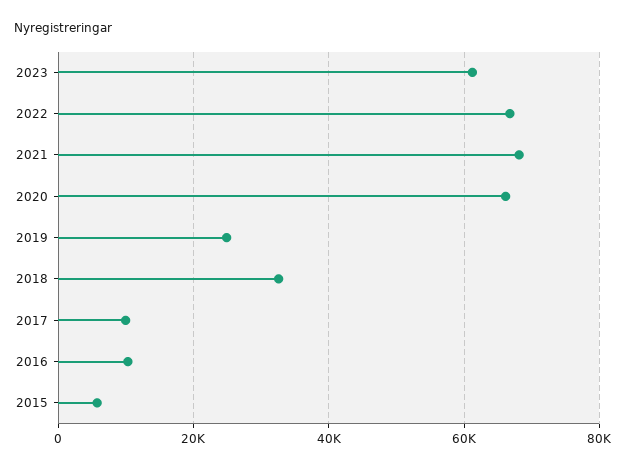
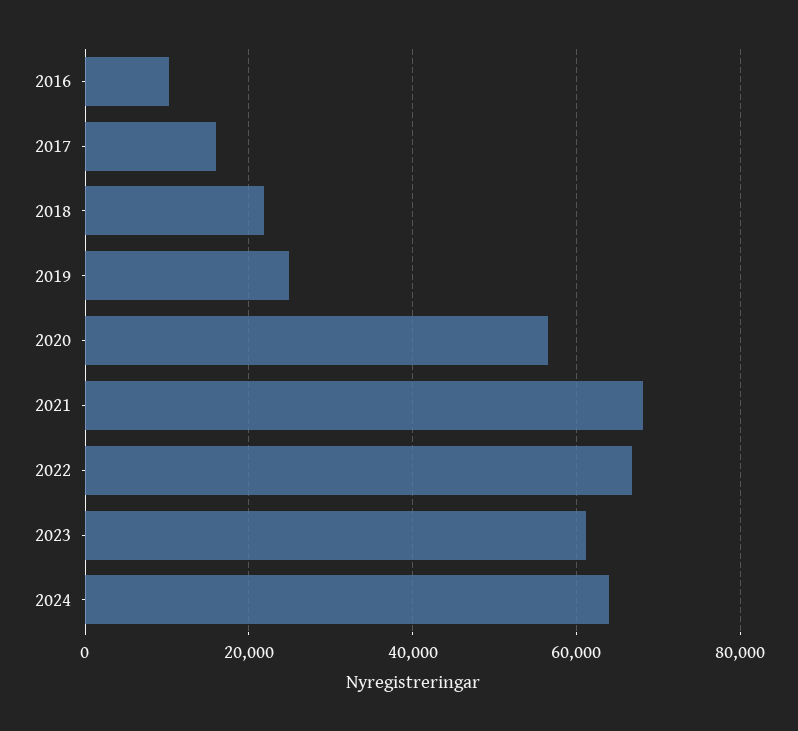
2020: 66000 -> 56000
2018: 32000 -> 22000
2017: 10000 -> 16000
2015: 6000 -> none
2024: none -> 64000

